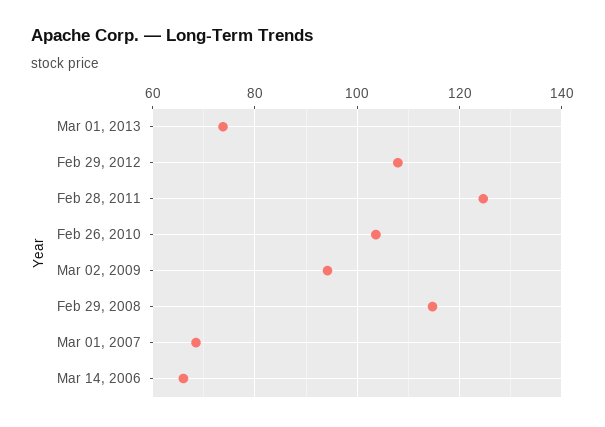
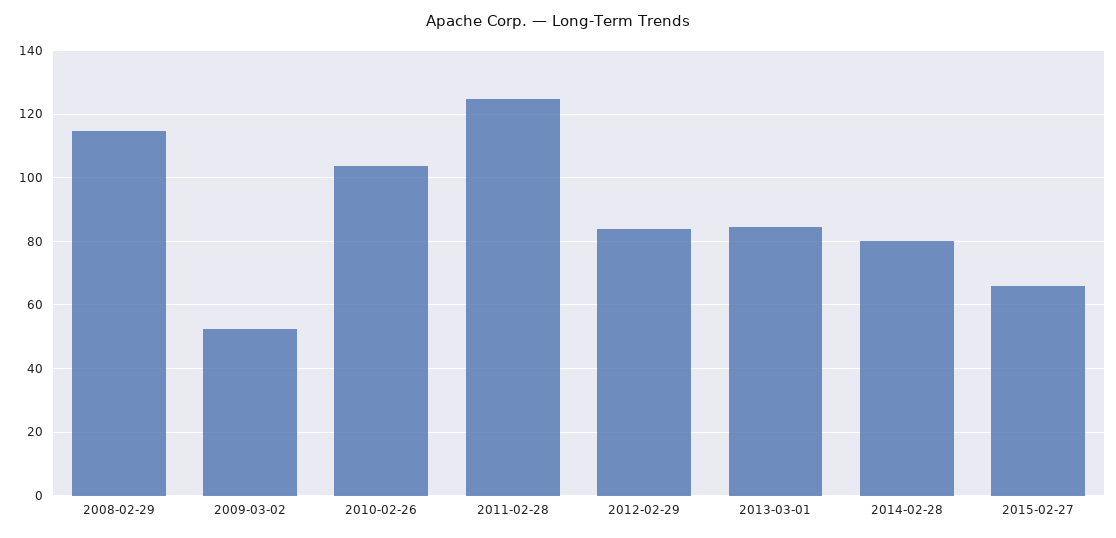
Mar 01, 2013: 74 -> 84
Feb 29, 2012: 108 -> 84
Mar 02, 2009: 94 -> 52
Mar 01, 2007: 68 -> none
Mar 14, 2006: 66 -> none
2014-02-28: none -> 80
2015-02-27: none -> 66

